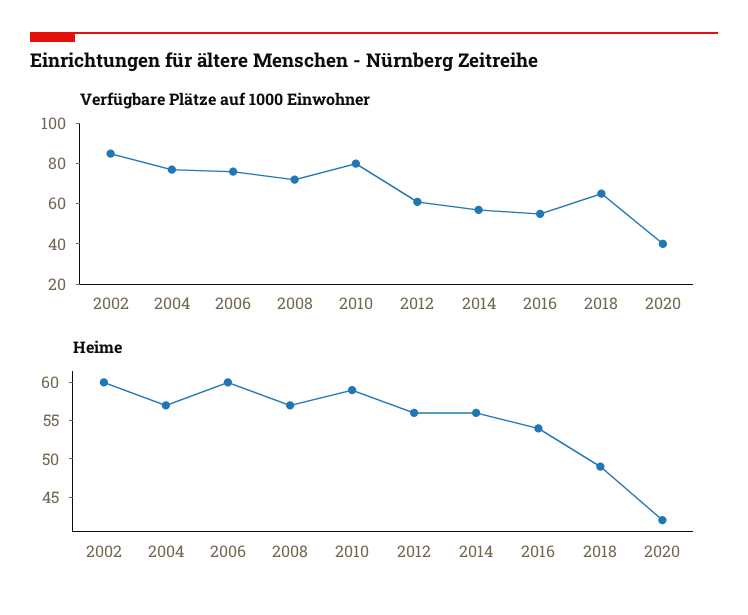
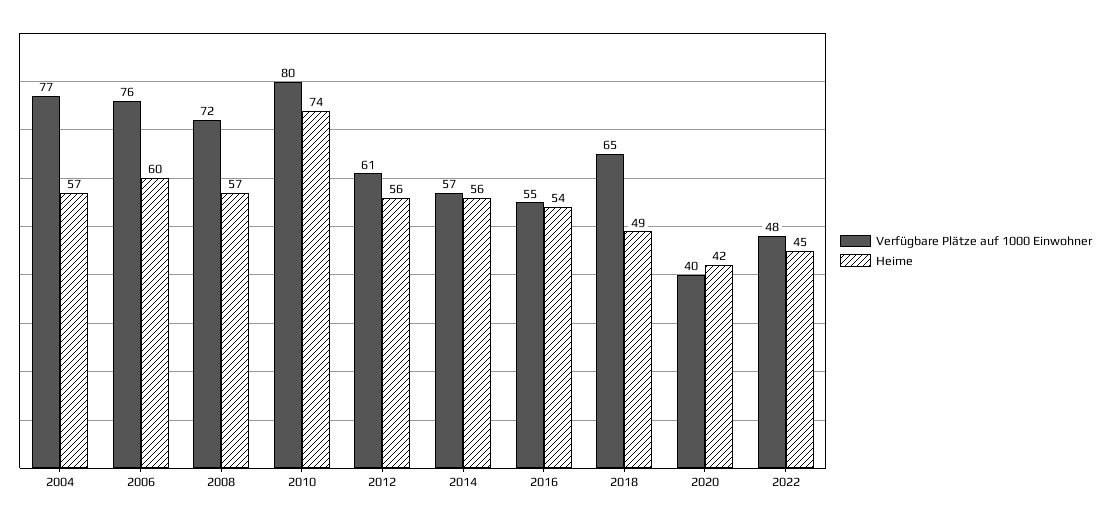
Verfügbare Plätze auf 1000 Einwohner, 2002: 85 -> none
Heime, 2002: 60 -> none
Heime, 2010: 60 -> 74
Verfügbare Plätze auf 1000 Einwohner, 2022: none -> 48
Heime, 2022: none -> 45

